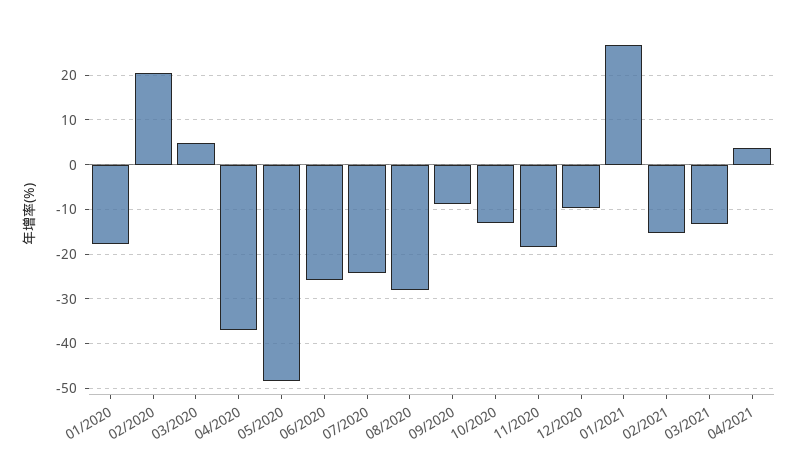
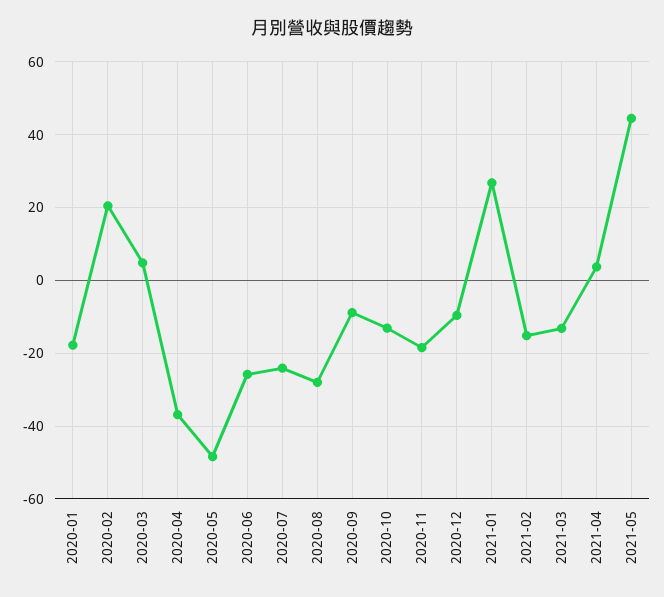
2021-05: none -> 44

